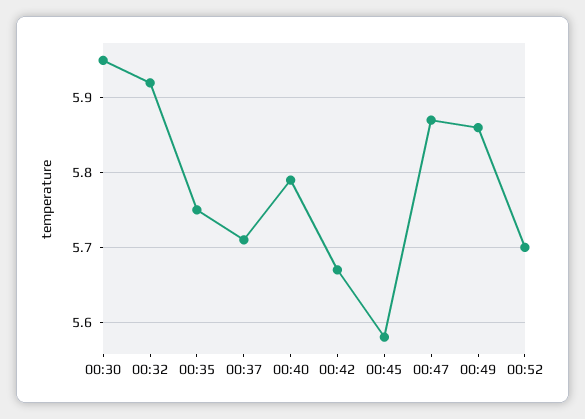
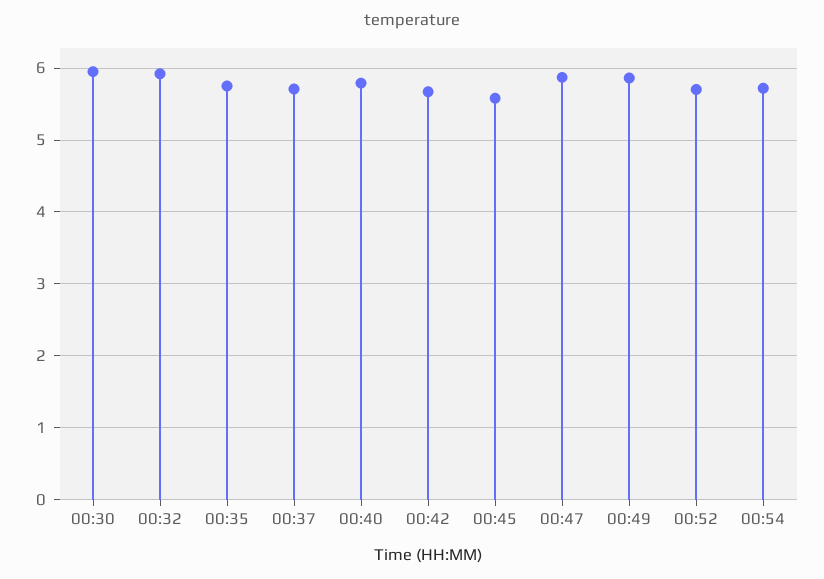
00:54: none -> 5.7

